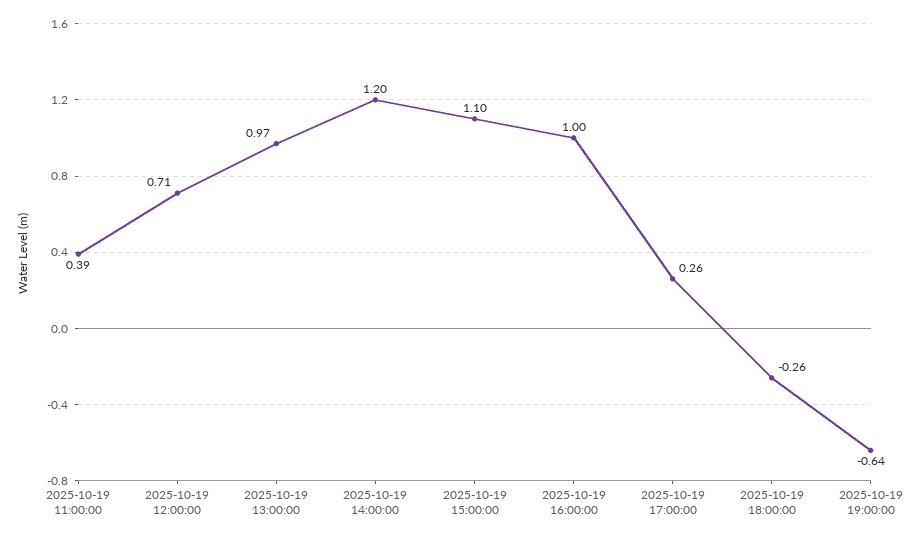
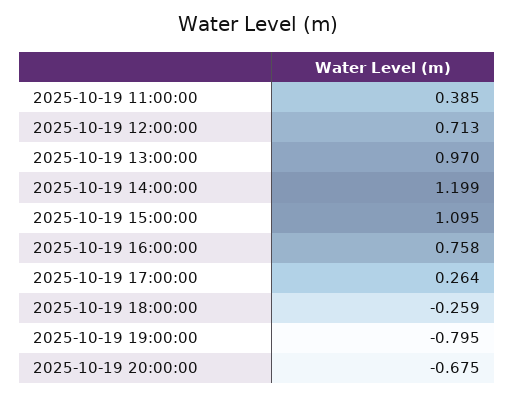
2025-10-19 16:00:00: 1 -> 0.758
2025-10-19 19:00:00: -0.64 -> -0.795
2025-10-19 20:00:00: none -> -0.675

